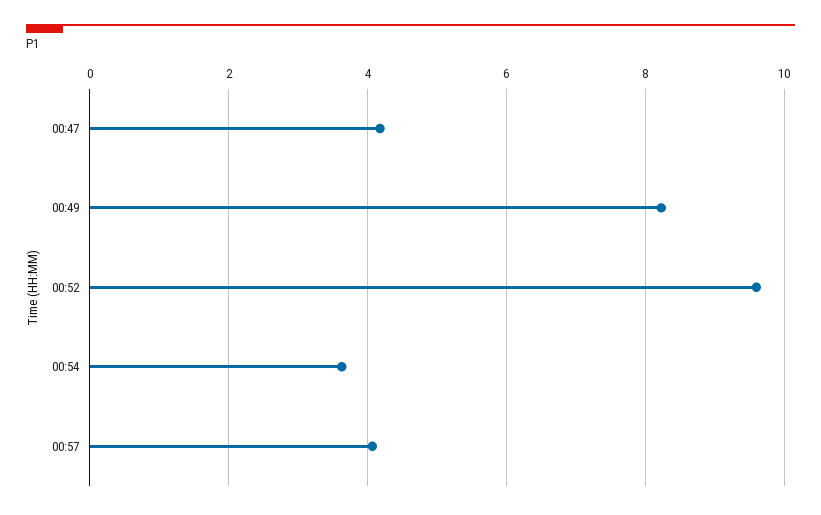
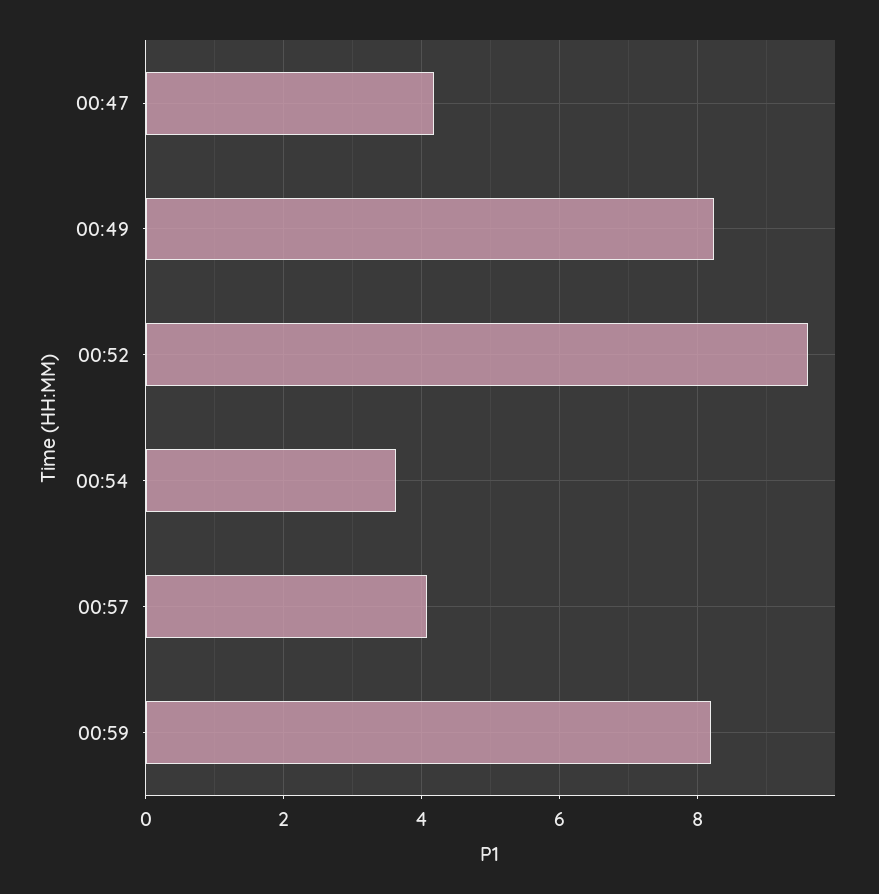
00:59: none -> 8.2

